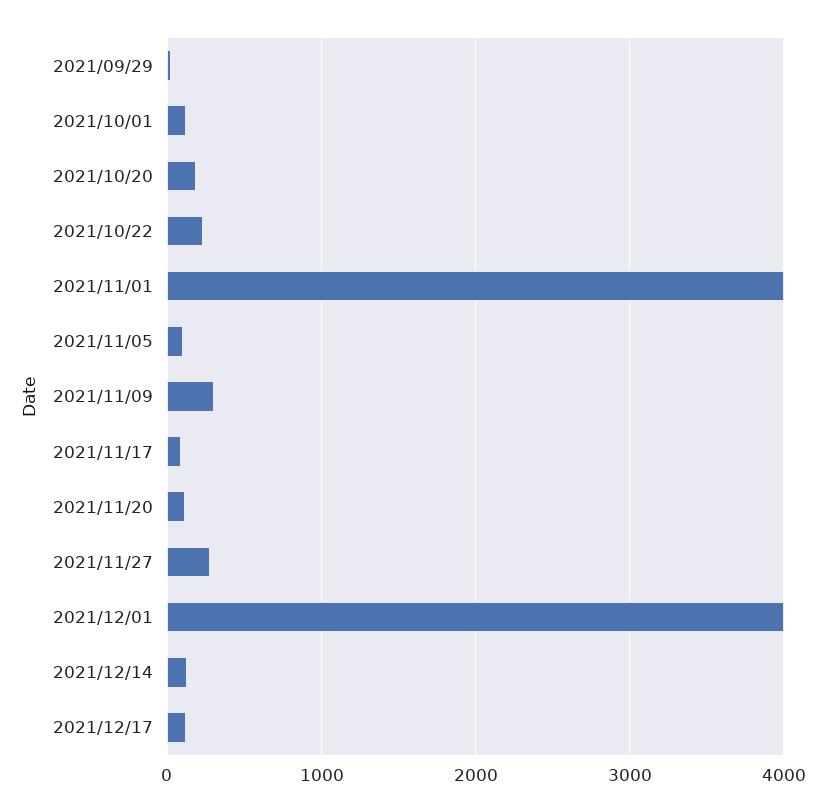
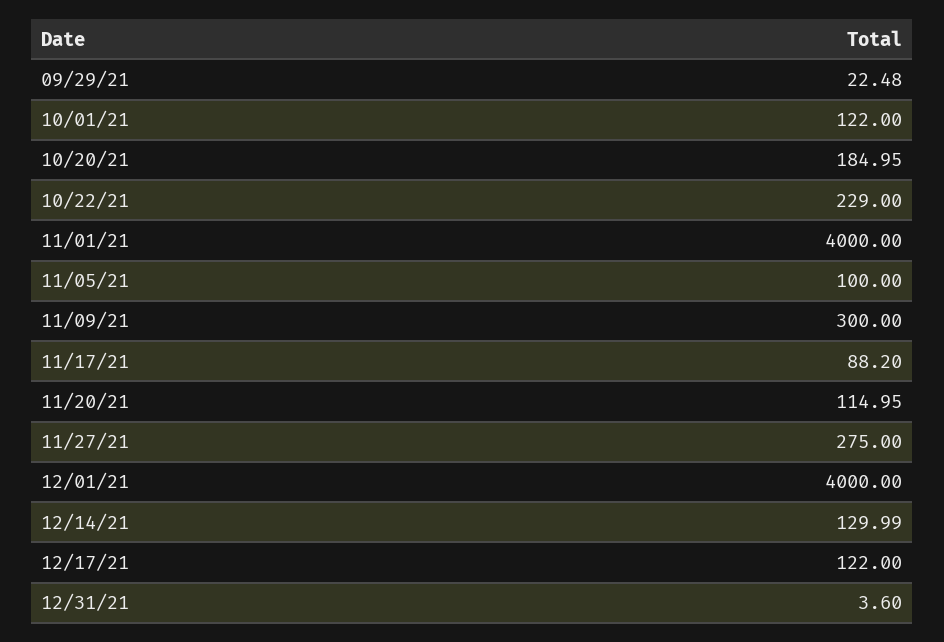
12/31/21: none -> 3.6

